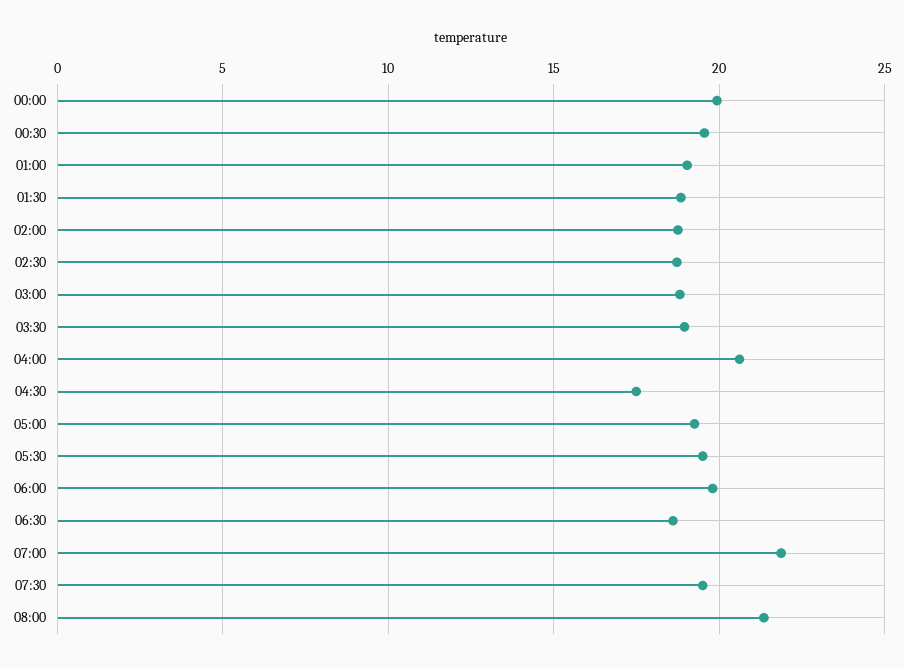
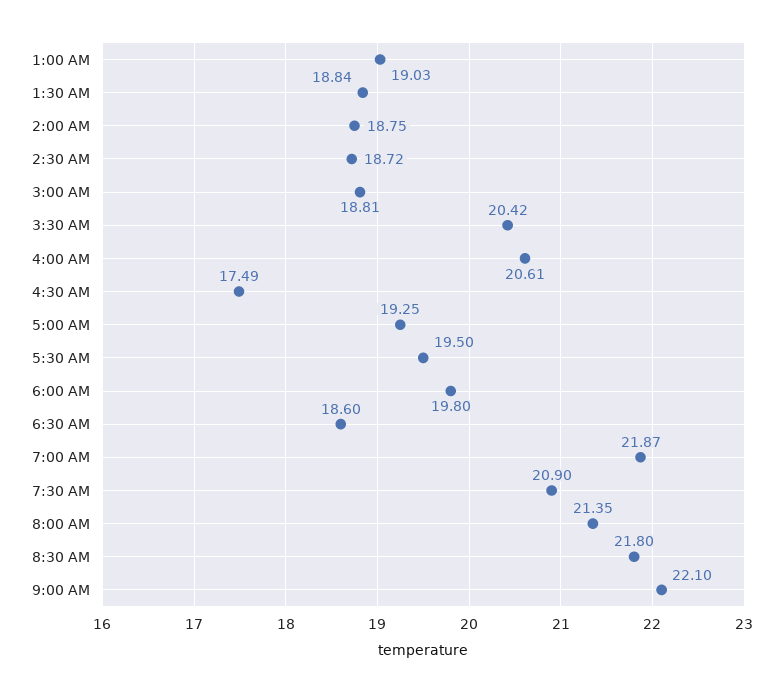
00:00: 20 -> none
00:30: 19.5 -> none
03:30: 19 -> 20.42
07:30: 19.5 -> 20.9
8:30 AM: none -> 21.8
9:00 AM: none -> 22.1

